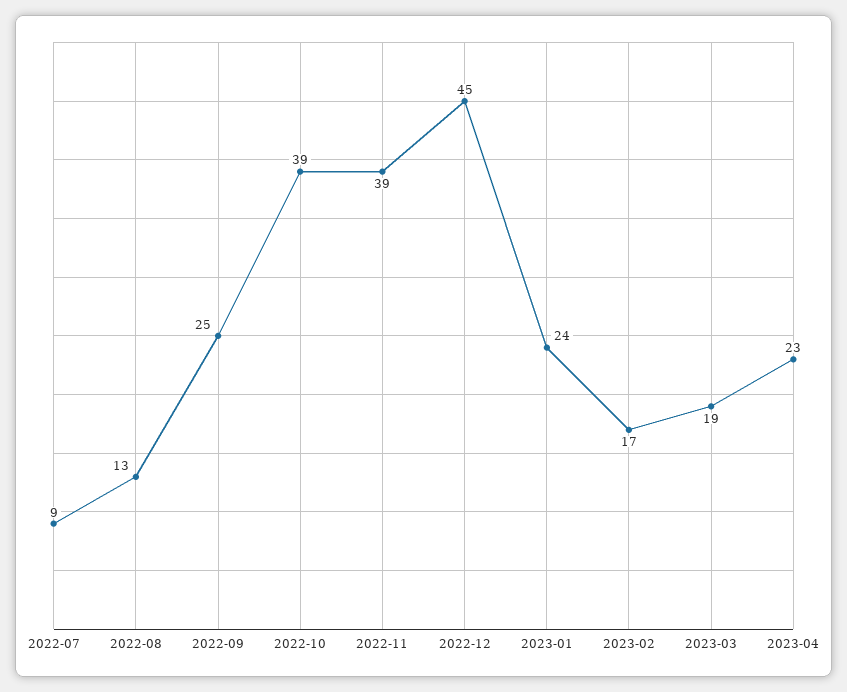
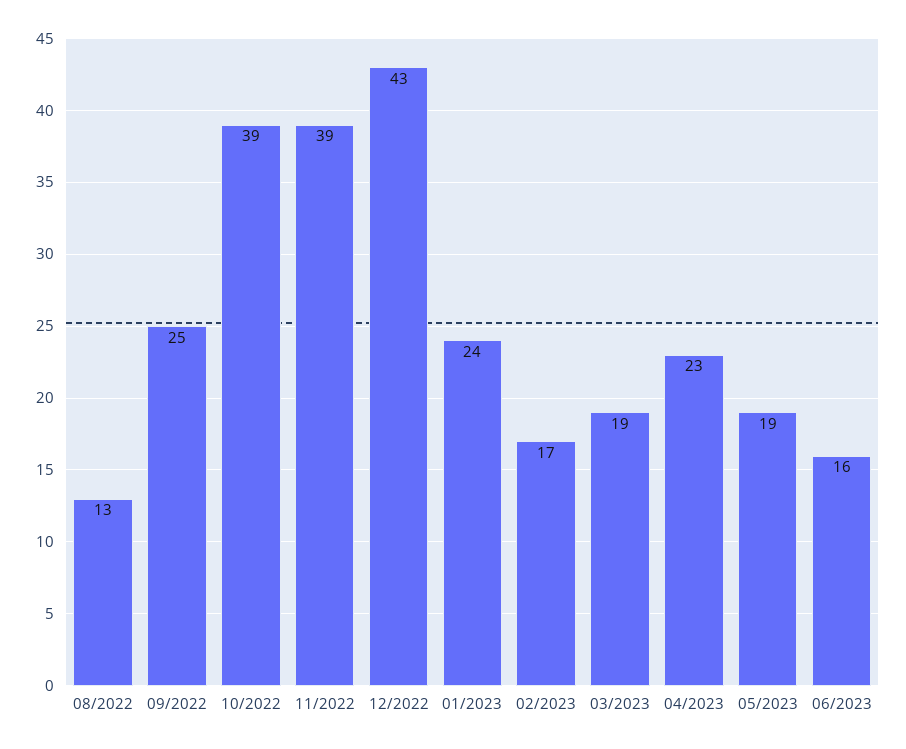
2022-07: 9 -> none
2022-12: 45 -> 43
05/2023: none -> 19
06/2023: none -> 16

